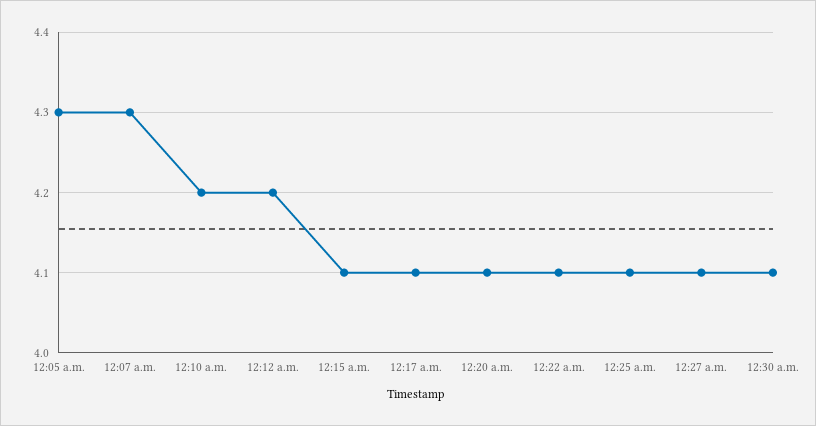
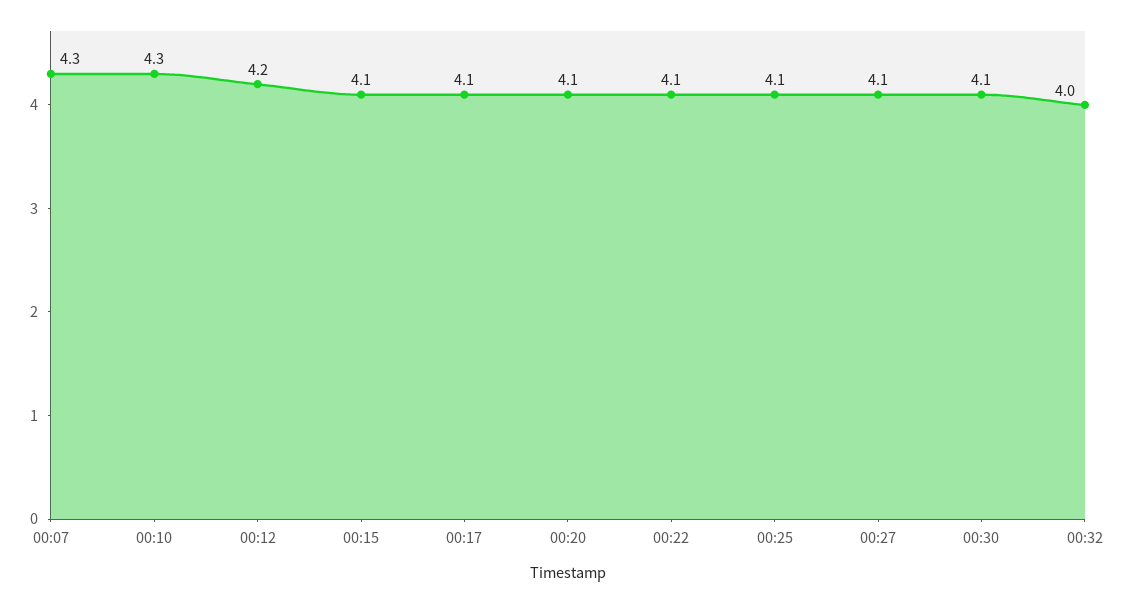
12:05 a.m.: 4.3 -> none
12:10 a.m.: 4.2 -> 4.3
00:32: none -> 4

